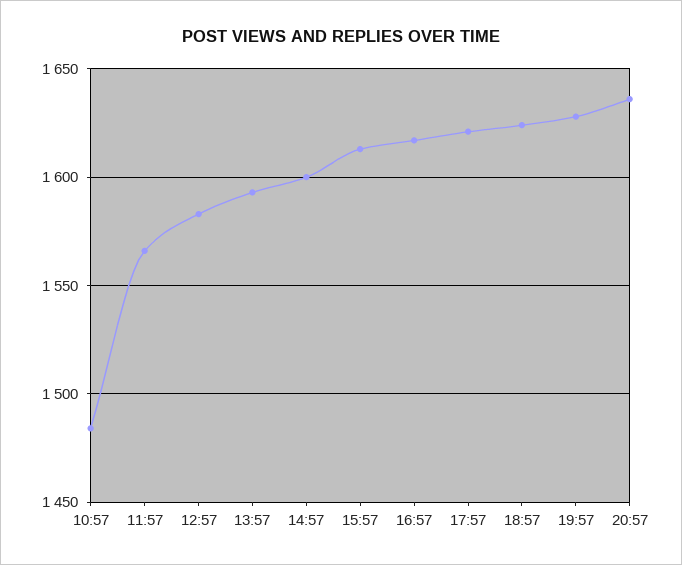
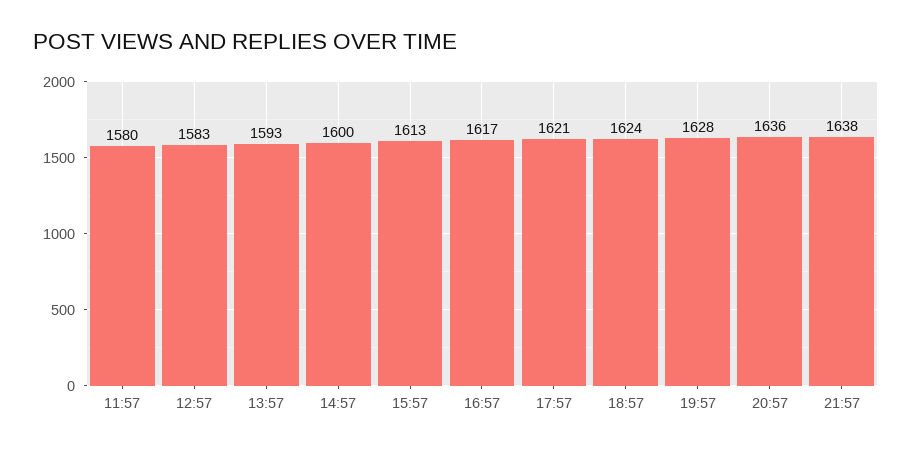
10:57: 1485 -> none
11:57: 1565 -> 1580
21:57: none -> 1638

